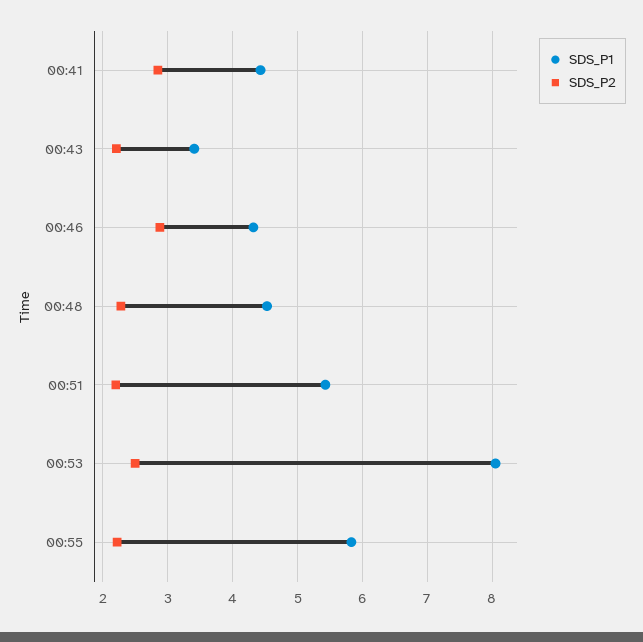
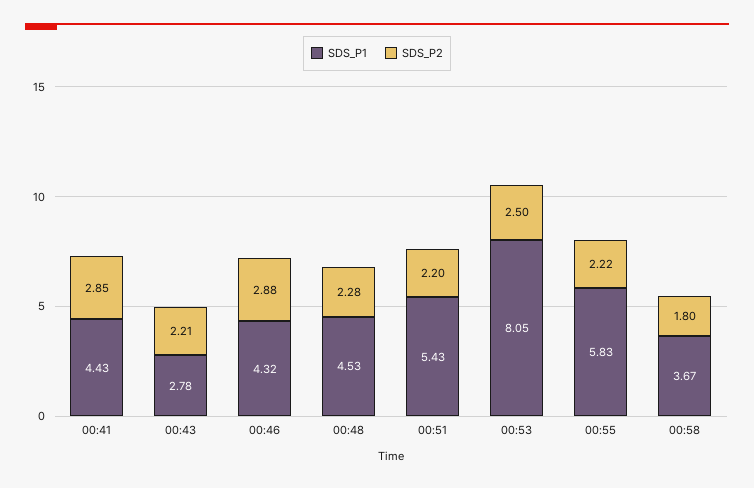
SDS_P1, 00:43: 3.4 -> 2.78
SDS_P1, 00:58: none -> 3.67
SDS_P2, 00:58: none -> 1.8

